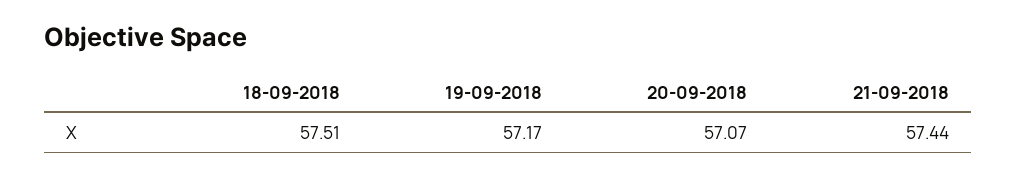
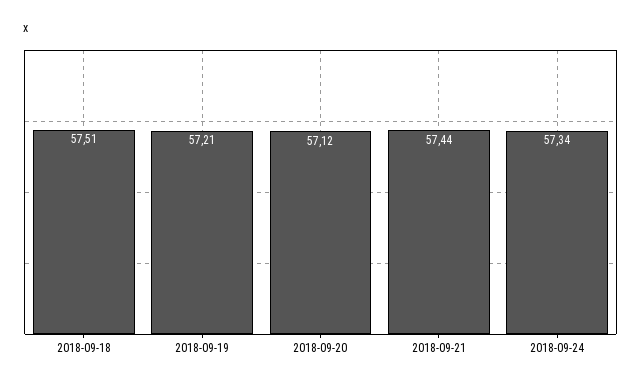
19-09-2018: 57.17 -> 57.21
20-09-2018: 57.07 -> 57.12
2018-09-24: none -> 57.34

